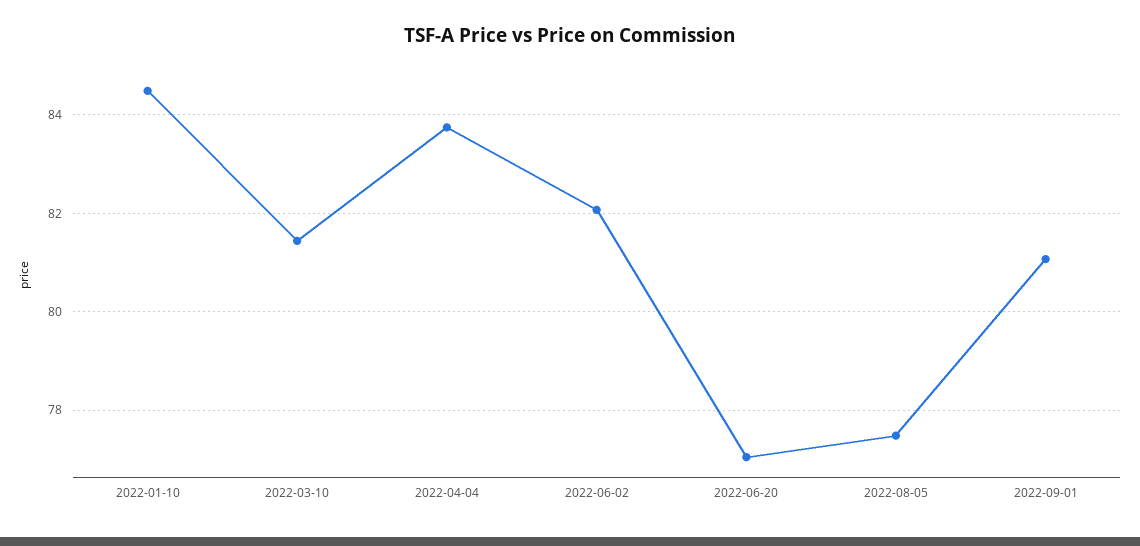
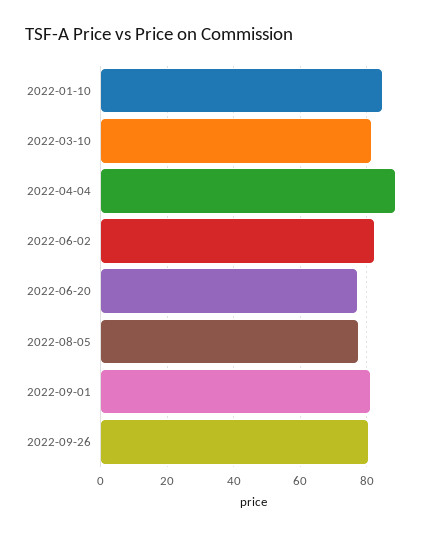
2022-04-04: 83.8 -> 88
2022-09-26: none -> 80

